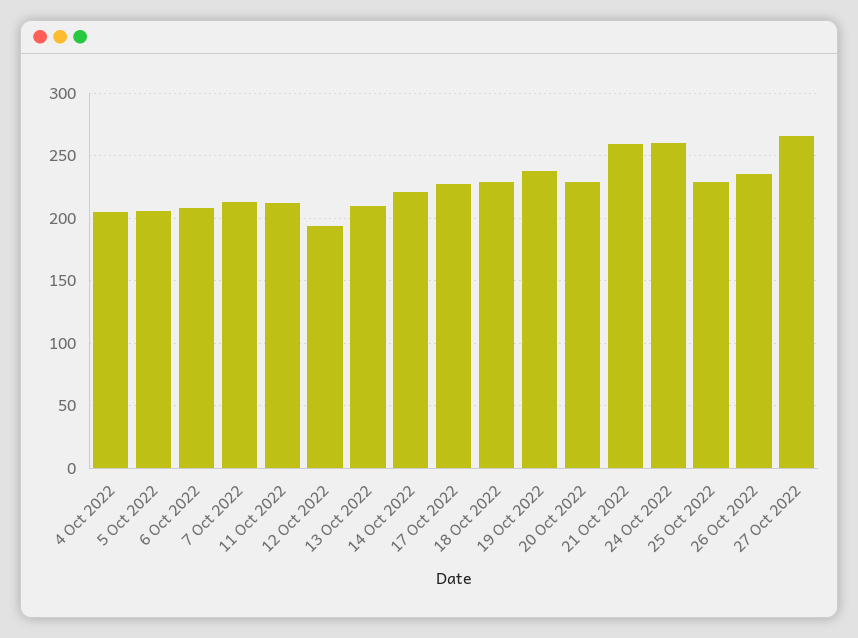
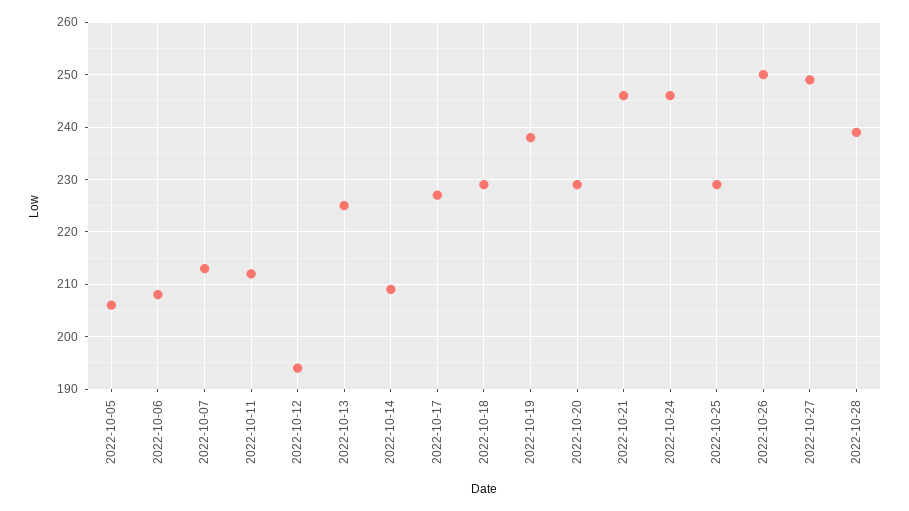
4 Oct 2022: 205 -> none
13 Oct 2022: 210 -> 225
14 Oct 2022: 220 -> 210
21 Oct 2022: 260 -> 245
24 Oct 2022: 260 -> 245
26 Oct 2022: 235 -> 250
27 Oct 2022: 265 -> 250
2022-10-28: none -> 240

